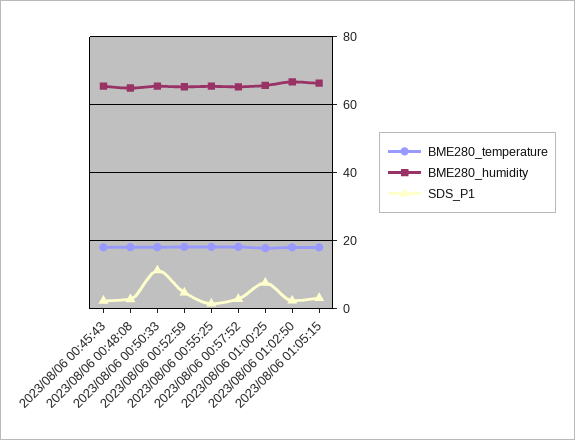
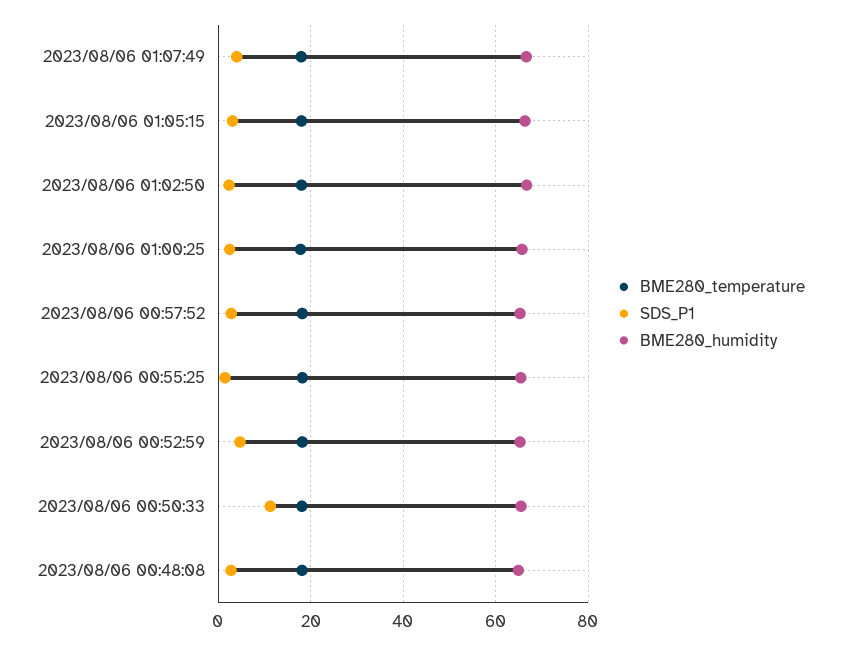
BME280_temperature, 2023/08/06 00:45:43: 18 -> none
BME280_humidity, 2023/08/06 00:45:43: 66 -> none
SDS_P1, 2023/08/06 00:45:43: 2 -> none
SDS_P1, 2023/08/06 01:00:25: 8 -> 2
BME280_temperature, 2023/08/06 01:07:49: none -> 18
SDS_P1, 2023/08/06 01:07:49: none -> 4
BME280_humidity, 2023/08/06 01:07:49: none -> 66

